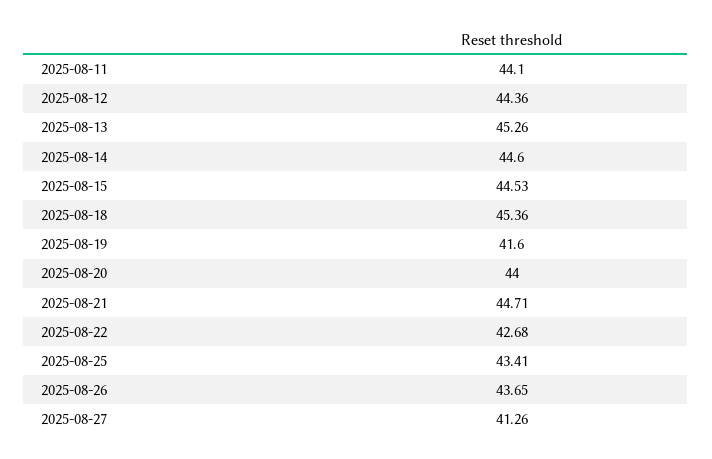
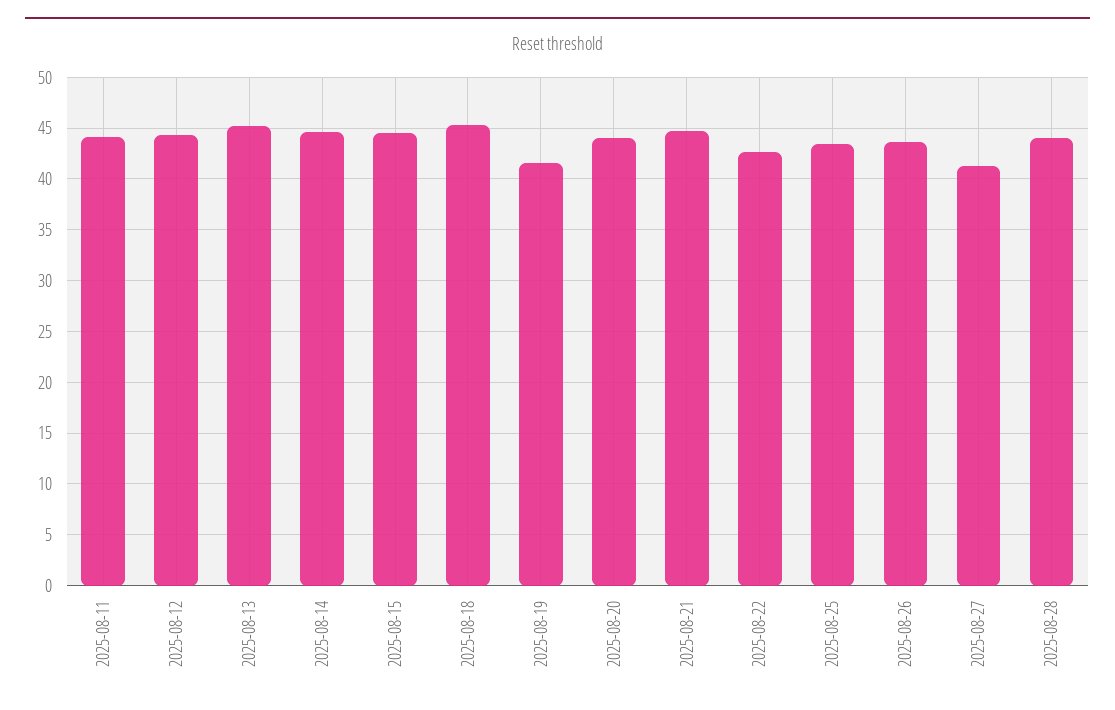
2025-08-28: none -> 44

